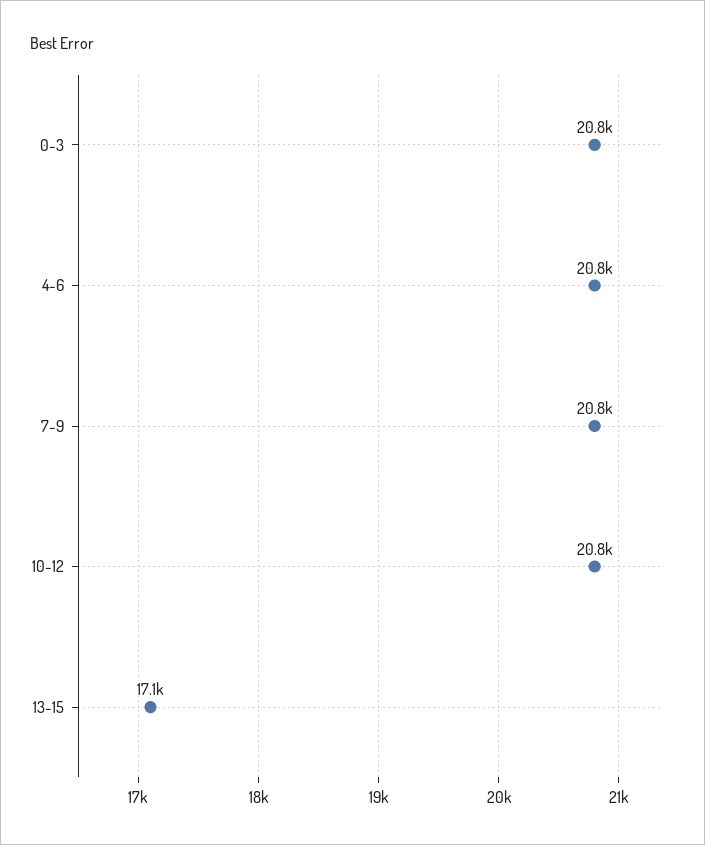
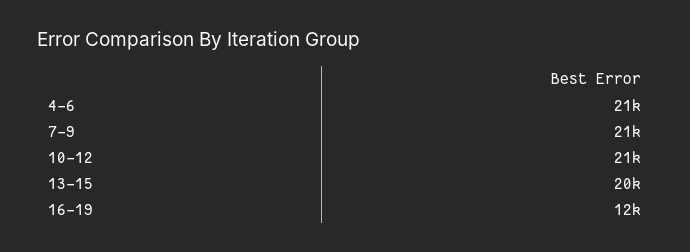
0-3: 20800 -> none
13-15: 17100 -> 20000
16-19: none -> 12000

